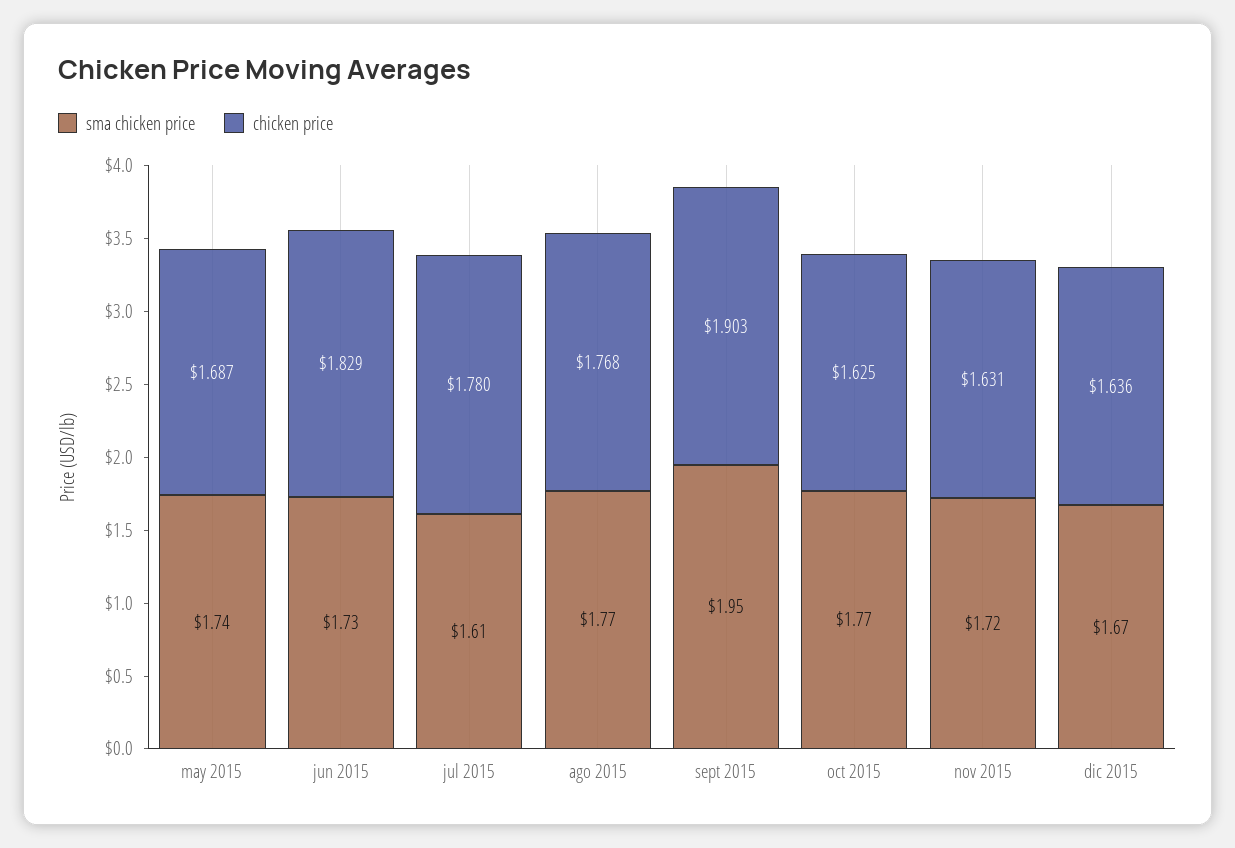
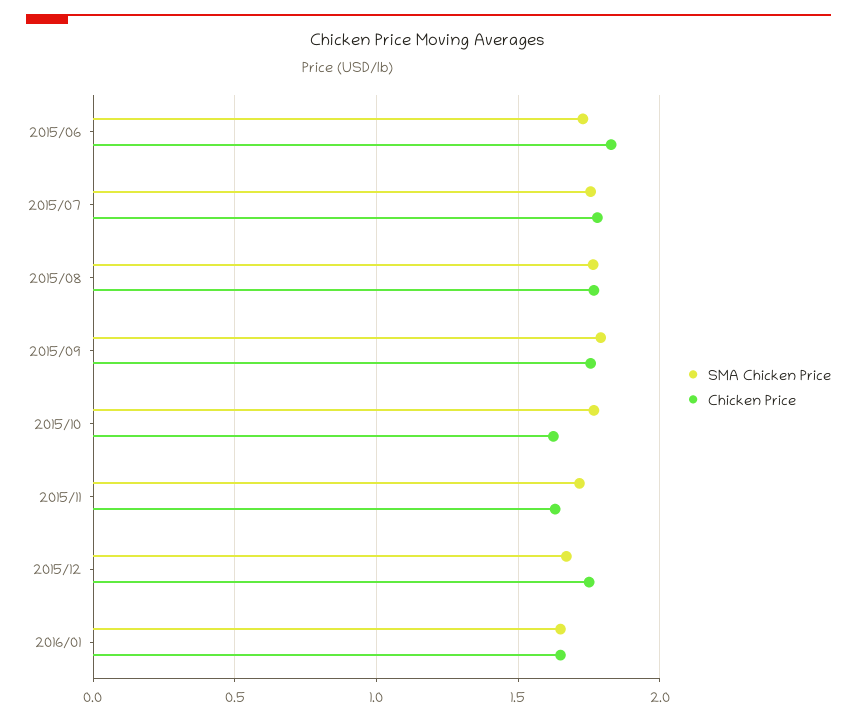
sma chicken price, may 2015: 1.74 -> none
chicken price, may 2015: 1.687 -> none
sma chicken price, jul 2015: 1.61 -> 1.75
sma chicken price, sept 2015: 1.95 -> 1.8
chicken price, sept 2015: 1.903 -> 1.75
chicken price, dic 2015: 1.636 -> 1.75
sma chicken price, 2016/01: none -> 1.65
chicken price, 2016/01: none -> 1.65

